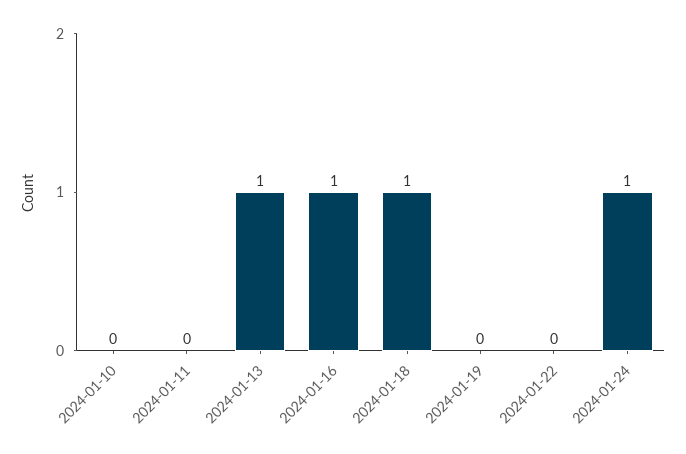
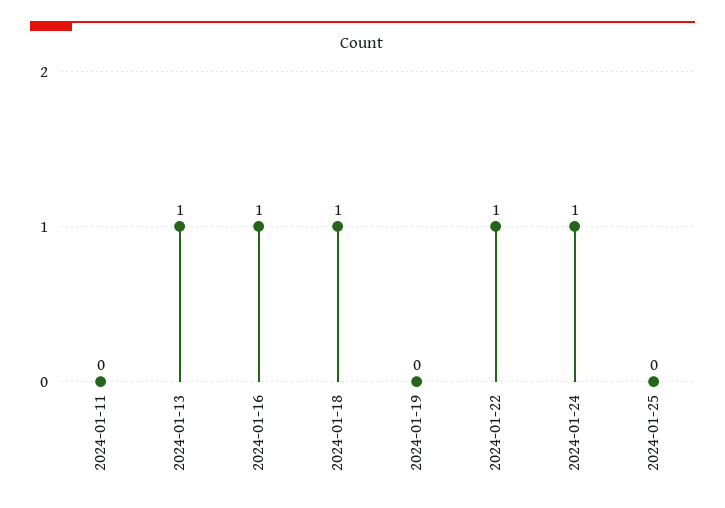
2024-01-10: 0 -> none
2024-01-22: 0 -> 1
2024-01-25: none -> 0

